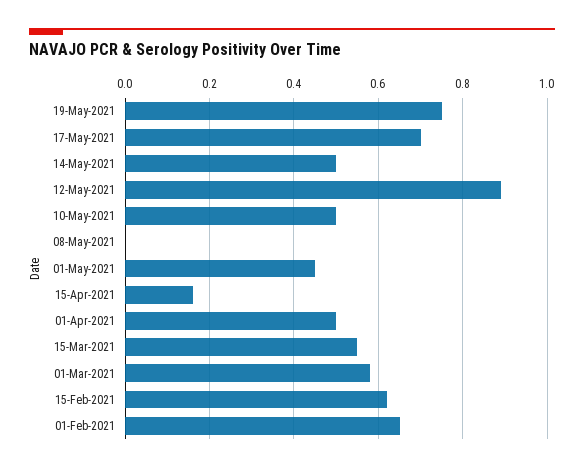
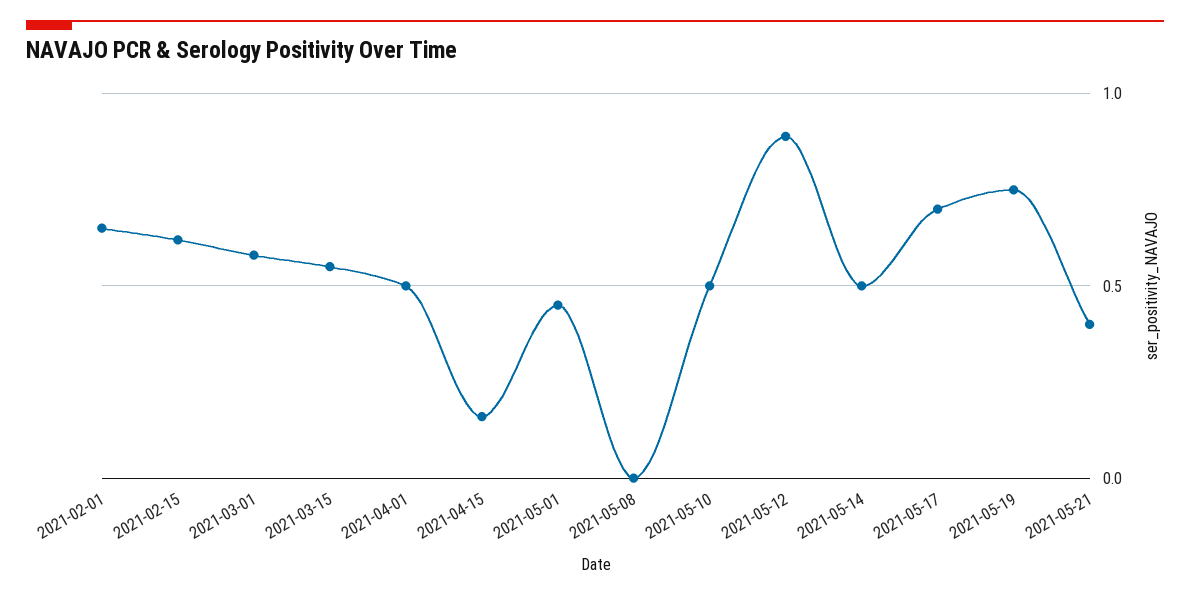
2021-05-21: none -> 0.4

